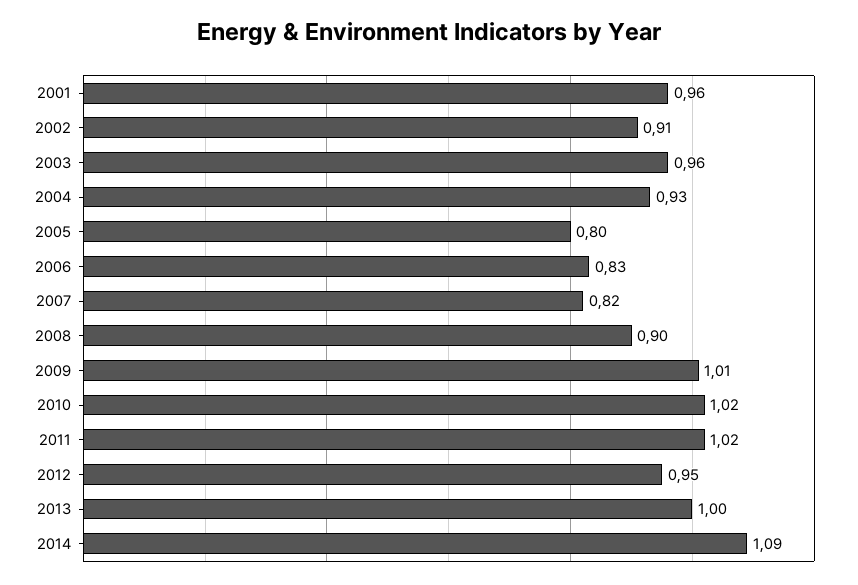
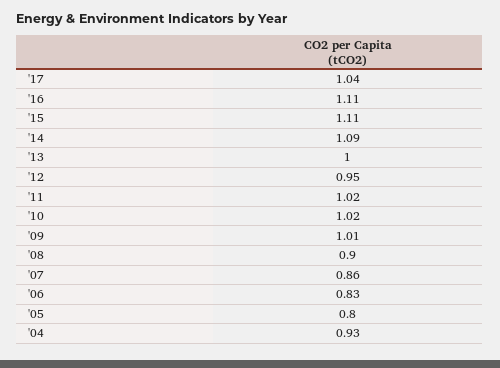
2001: 0.96 -> none
2002: 0.91 -> none
2003: 0.96 -> none
2007: 0.82 -> 0.86
'17: none -> 1.04
'16: none -> 1.11
'15: none -> 1.11

